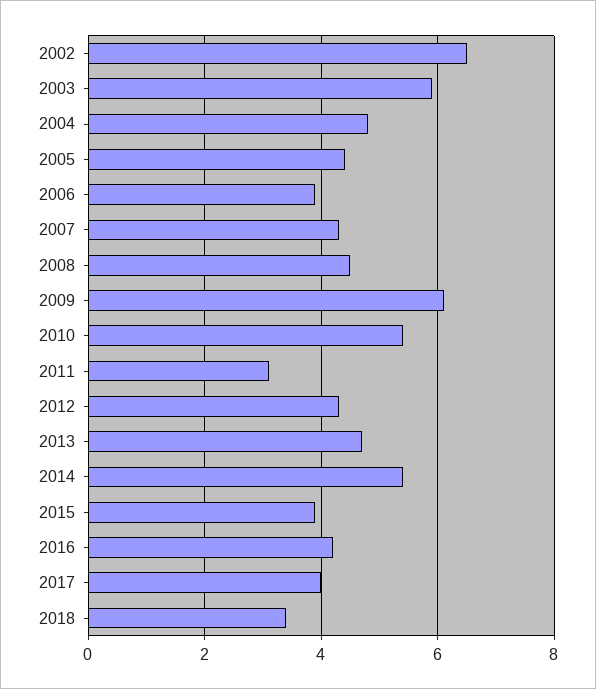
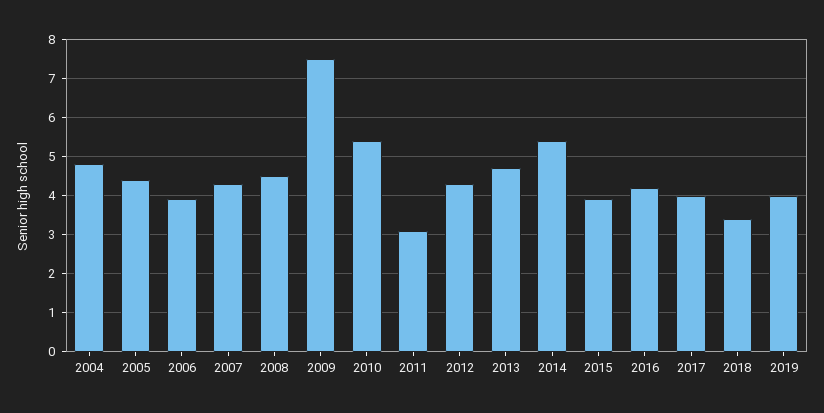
2002: 6.5 -> none
2003: 6 -> none
2009: 6 -> 7.5
2019: none -> 4

